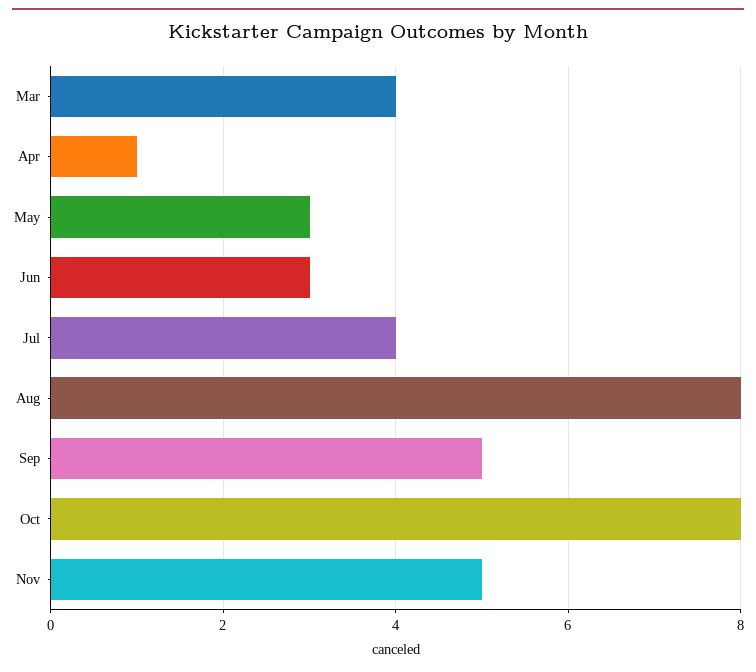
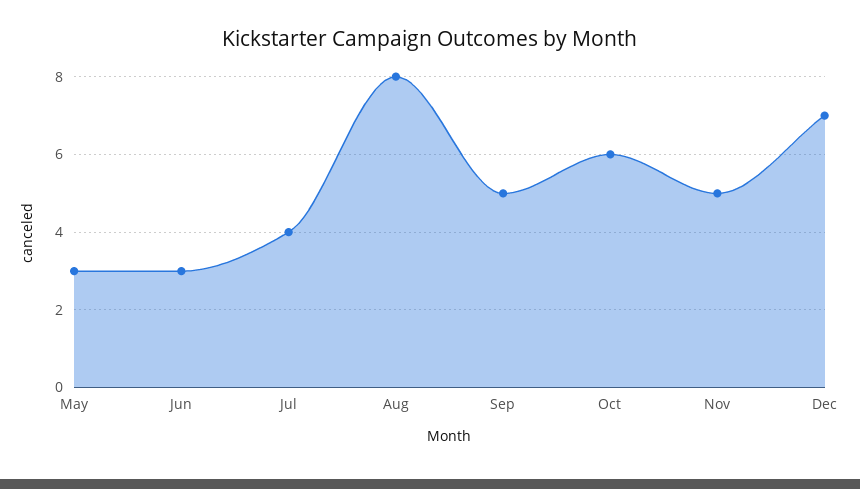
Mar: 4 -> none
Apr: 1 -> none
Oct: 8 -> 6
Dec: none -> 7

